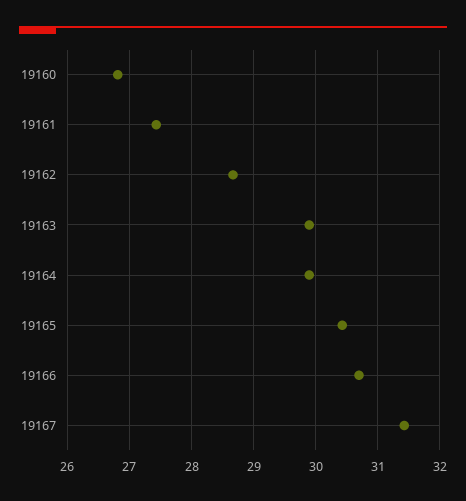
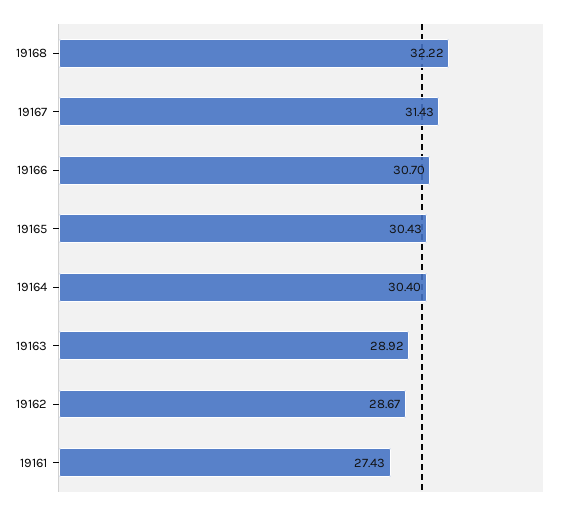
19160: 26.8 -> none
19163: 29.9 -> 28.92
19164: 29.9 -> 30.4
19168: none -> 32.22

